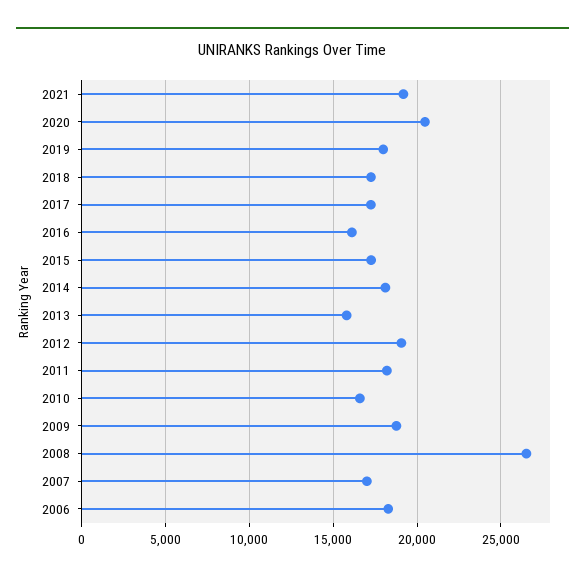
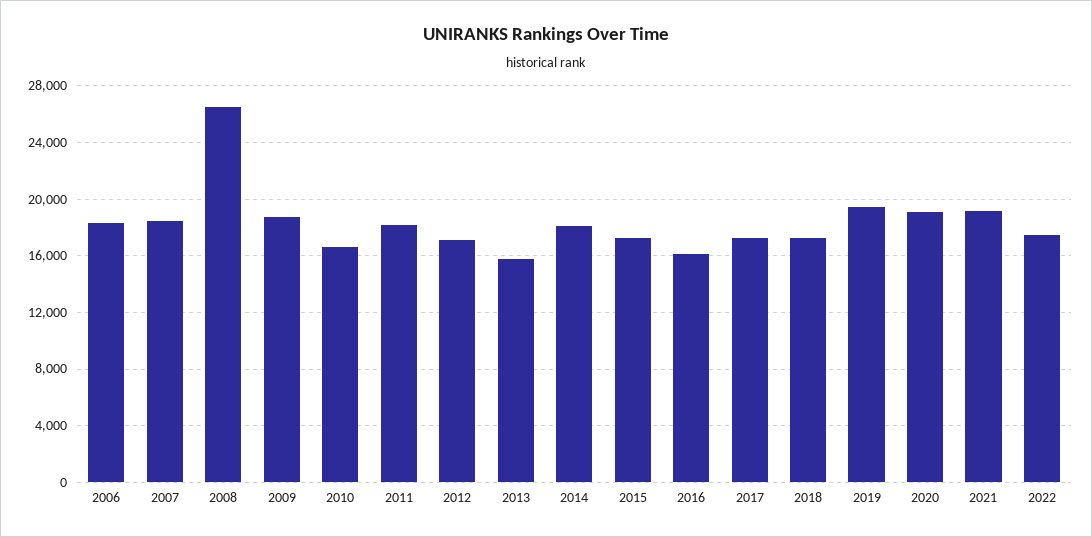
2020: 20500 -> 19000
2019: 18000 -> 19500
2012: 19000 -> 17000
2007: 17000 -> 18500
2022: none -> 17500

